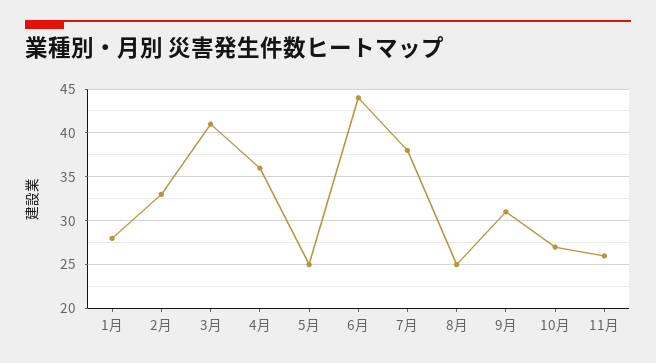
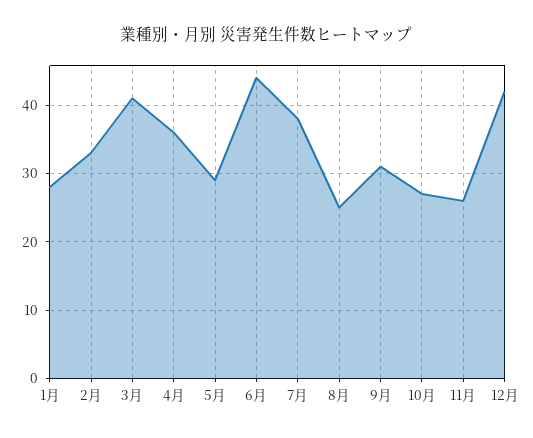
5月: 25 -> 29
12月: none -> 42

